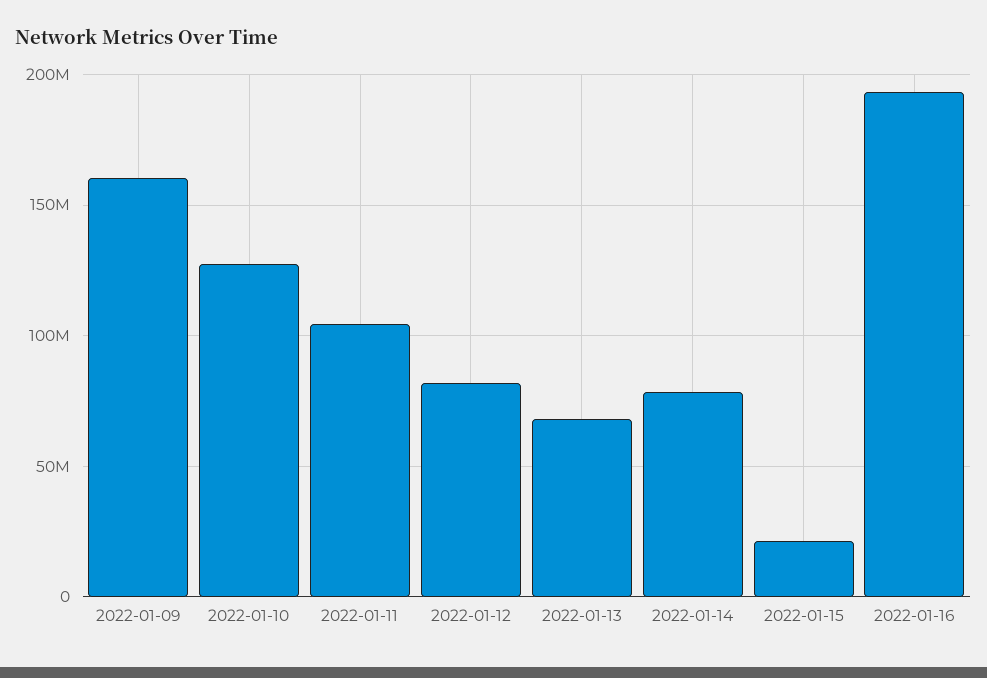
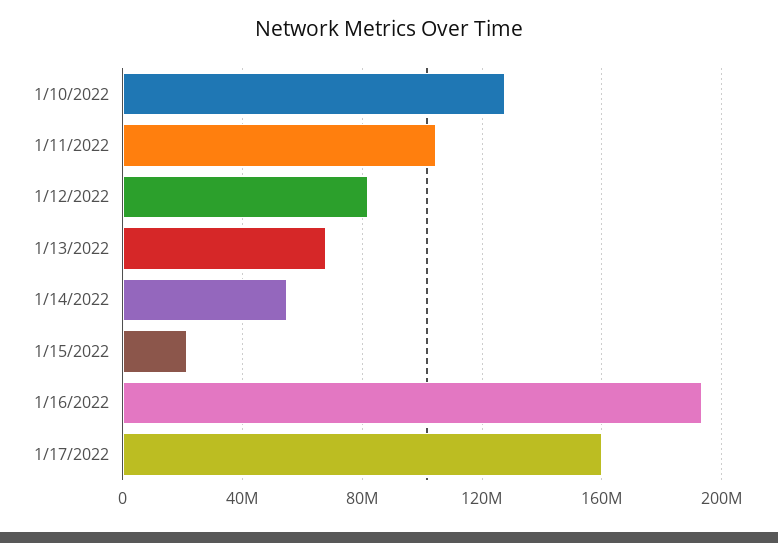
2022-01-09: 160000000 -> none
2022-01-14: 80000000 -> 55000000
1/17/2022: none -> 160000000

